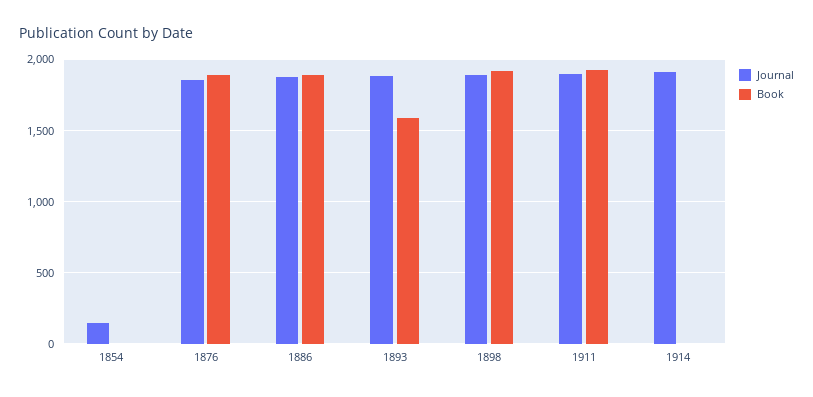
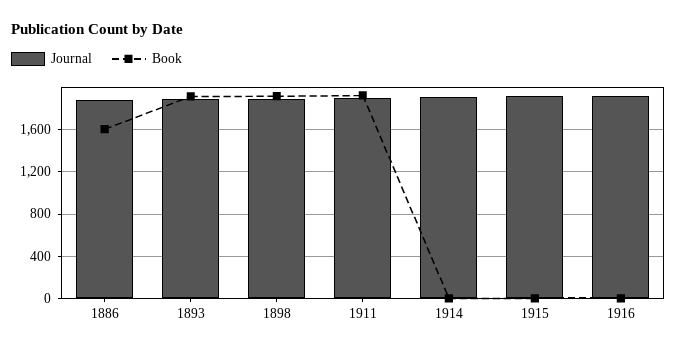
Journal, 1854: 150 -> none
Book, 1854: 0 -> none
Journal, 1876: 1850 -> none
Book, 1876: 1900 -> none
Book, 1886: 1900 -> 1600
Book, 1893: 1600 -> 1900
Journal, 1915: none -> 1900
Book, 1915: none -> 0
Journal, 1916: none -> 1900
Book, 1916: none -> 0

